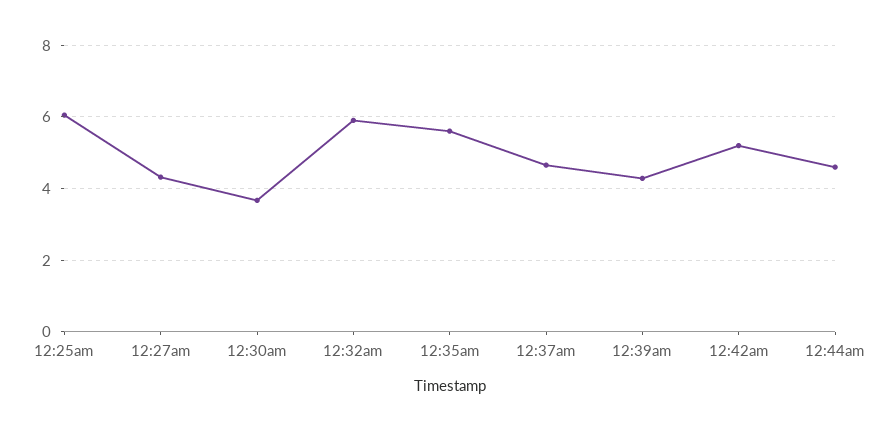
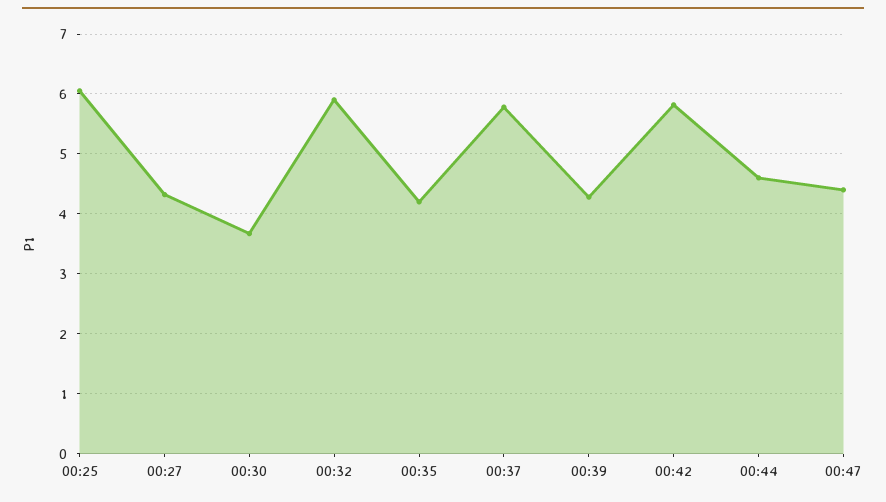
12:35am: 5.6 -> 4.2
12:37am: 4.6 -> 5.8
12:42am: 5.2 -> 5.8
00:47: none -> 4.4

